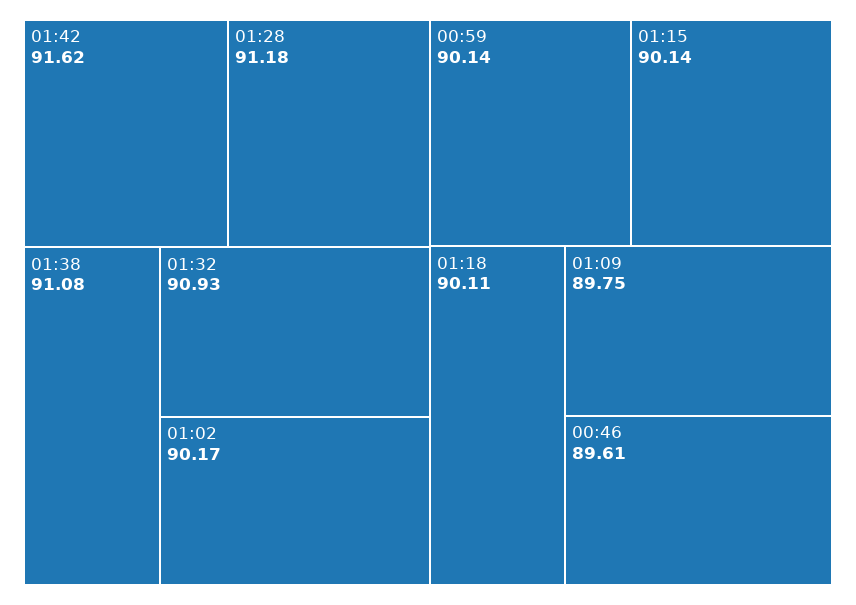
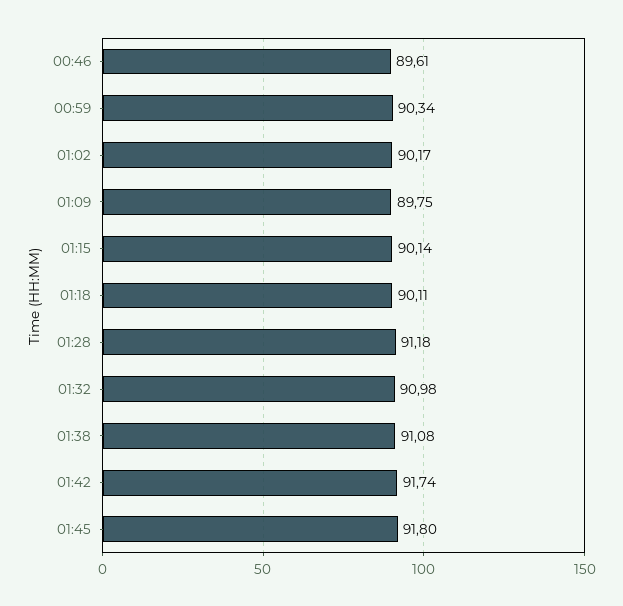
01:42: 91.62 -> 91.74
01:32: 90.93 -> 90.98
00:59: 90.14 -> 90.34
01:45: none -> 91.8

